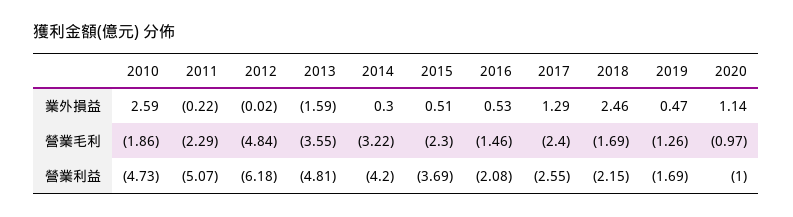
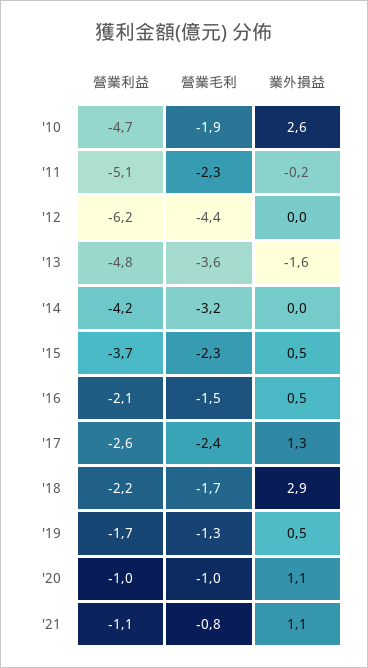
2014, 業外損益: 0.3 -> 0
2018, 業外損益: 2.46 -> 2.9
2012, 營業毛利: -4.84 -> -4.4
'21, 營業利益: none -> -1.1
'21, 營業毛利: none -> -0.8
'21, 業外損益: none -> 1.1

